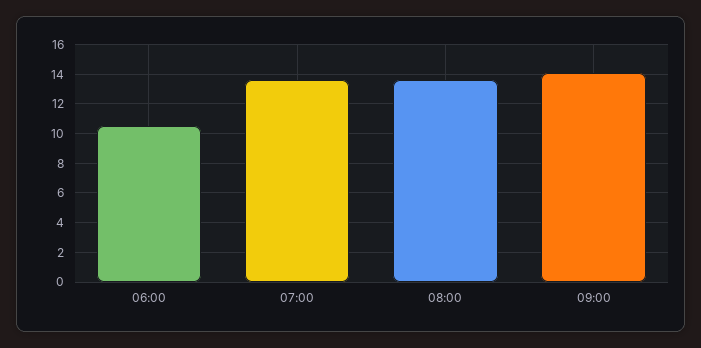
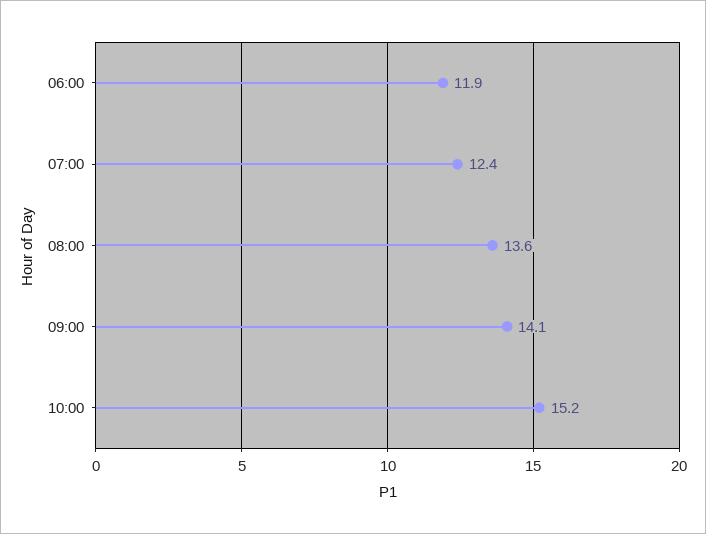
06:00: 10.5 -> 11.9
07:00: 13.5 -> 12.4
10:00: none -> 15.2

